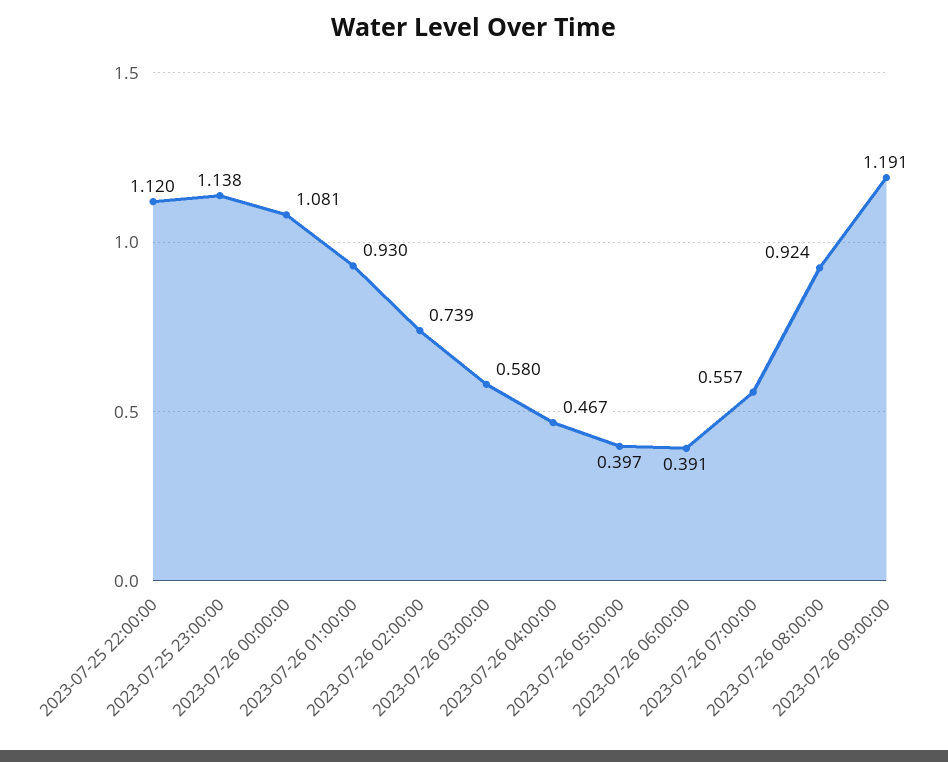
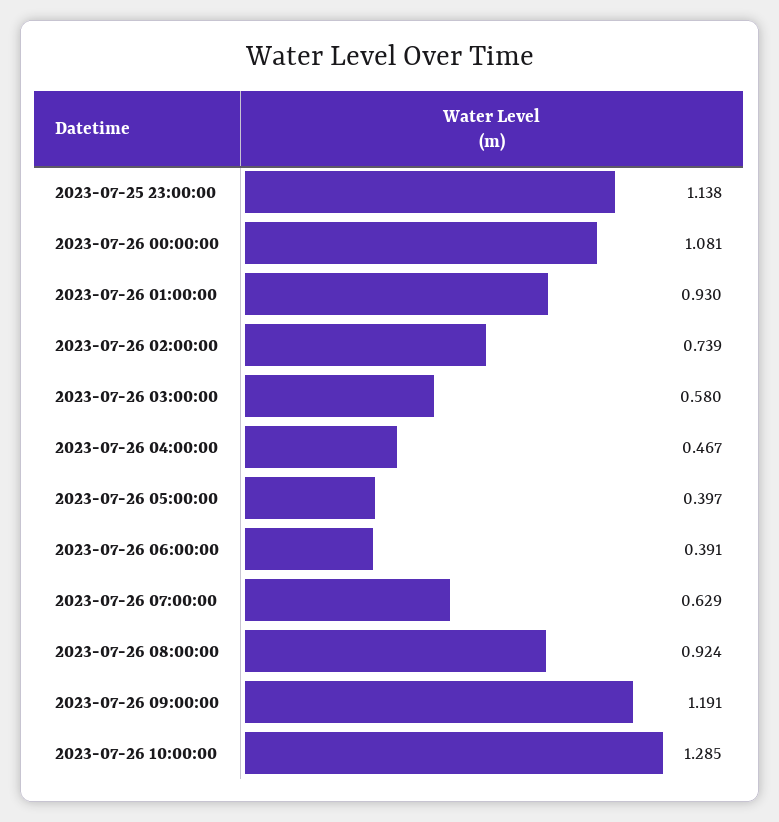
2023-07-25 22:00:00: 1.12 -> none
2023-07-26 07:00:00: 0.557 -> 0.629
2023-07-26 10:00:00: none -> 1.285

